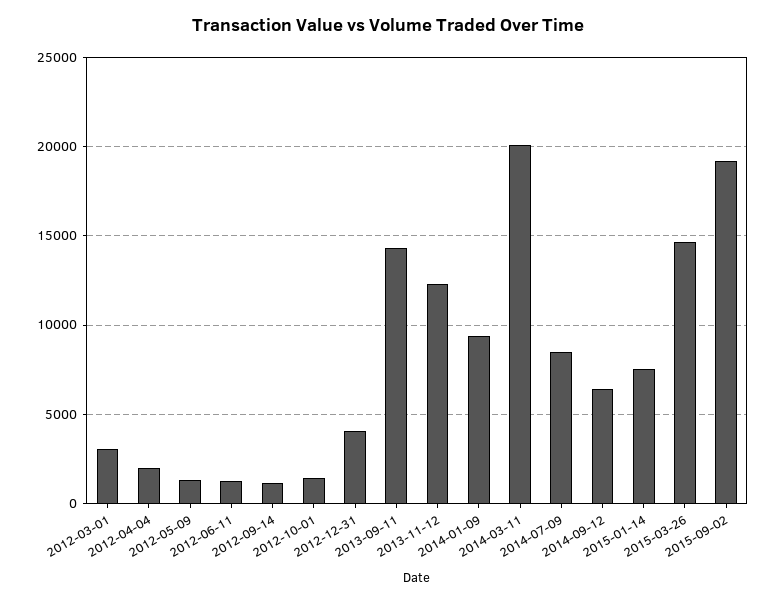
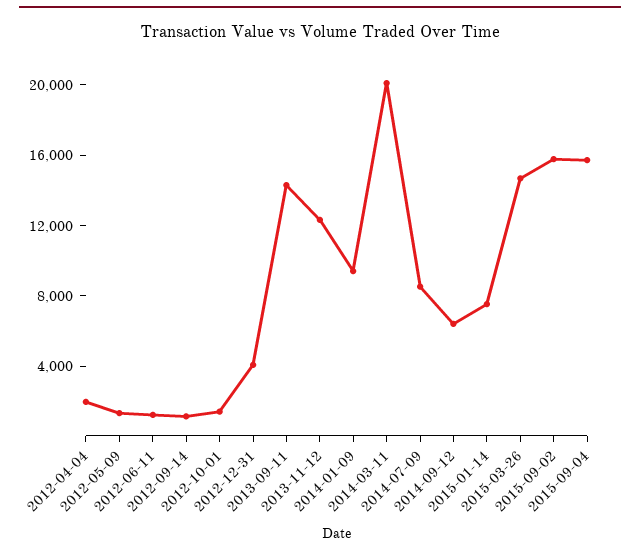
2012-03-01: 3000 -> none
2015-09-02: 19000 -> 16000
2015-09-04: none -> 16000

